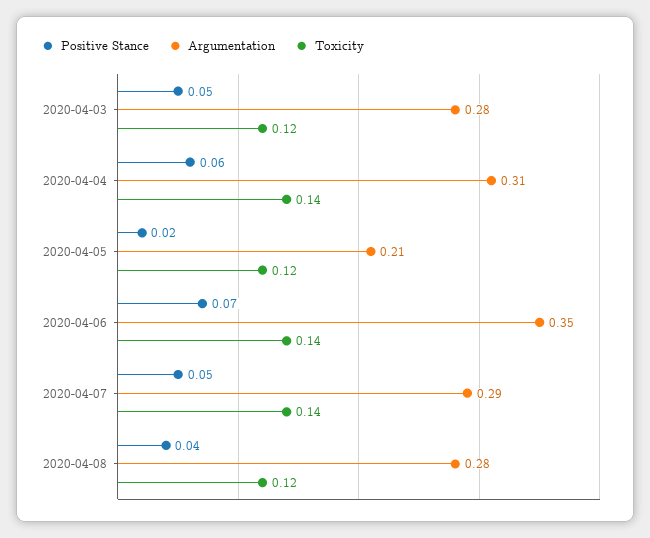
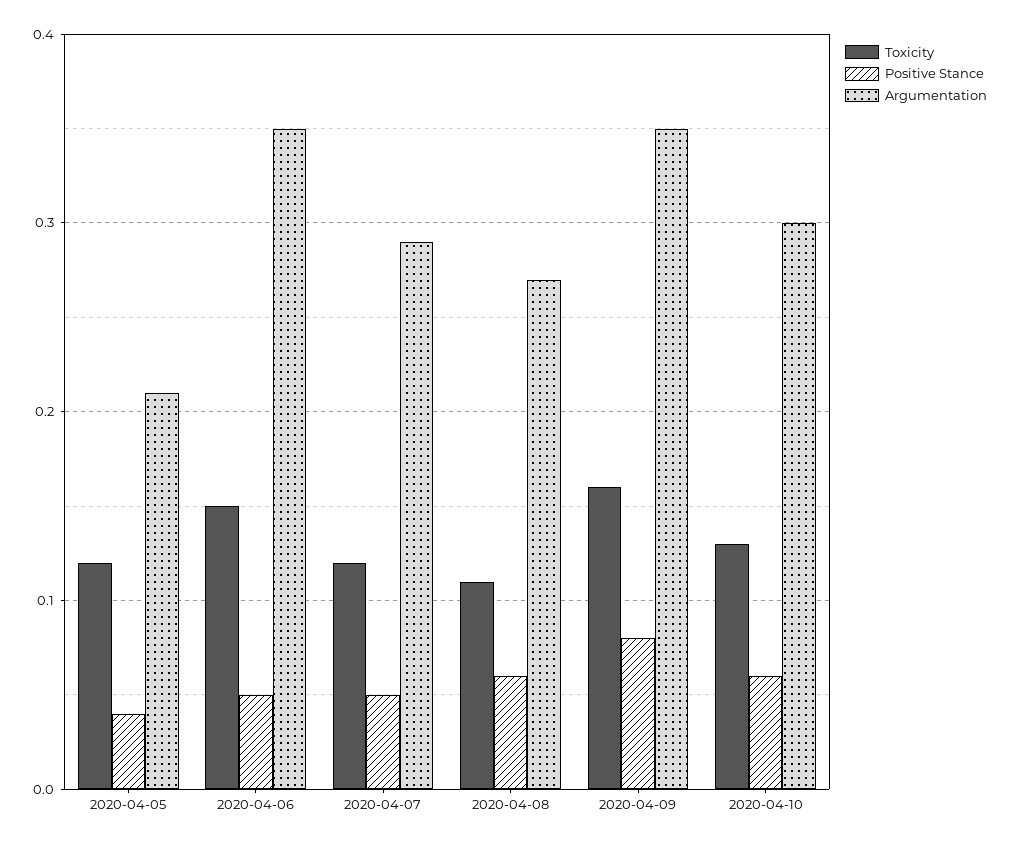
Positive Stance, 2020-04-03: 0.05 -> none
Argumentation, 2020-04-03: 0.28 -> none
Toxicity, 2020-04-03: 0.12 -> none
Positive Stance, 2020-04-04: 0.06 -> none
Argumentation, 2020-04-04: 0.31 -> none
Toxicity, 2020-04-04: 0.14 -> none
Positive Stance, 2020-04-05: 0.02 -> 0.04
Positive Stance, 2020-04-06: 0.07 -> 0.05
Toxicity, 2020-04-06: 0.14 -> 0.15
Toxicity, 2020-04-07: 0.14 -> 0.12
Positive Stance, 2020-04-08: 0.04 -> 0.06
Argumentation, 2020-04-08: 0.28 -> 0.27
Toxicity, 2020-04-08: 0.12 -> 0.11
Toxicity, 2020-04-09: none -> 0.16
Positive Stance, 2020-04-09: none -> 0.08
Argumentation, 2020-04-09: none -> 0.35
Toxicity, 2020-04-10: none -> 0.13
Positive Stance, 2020-04-10: none -> 0.06
Argumentation, 2020-04-10: none -> 0.3

